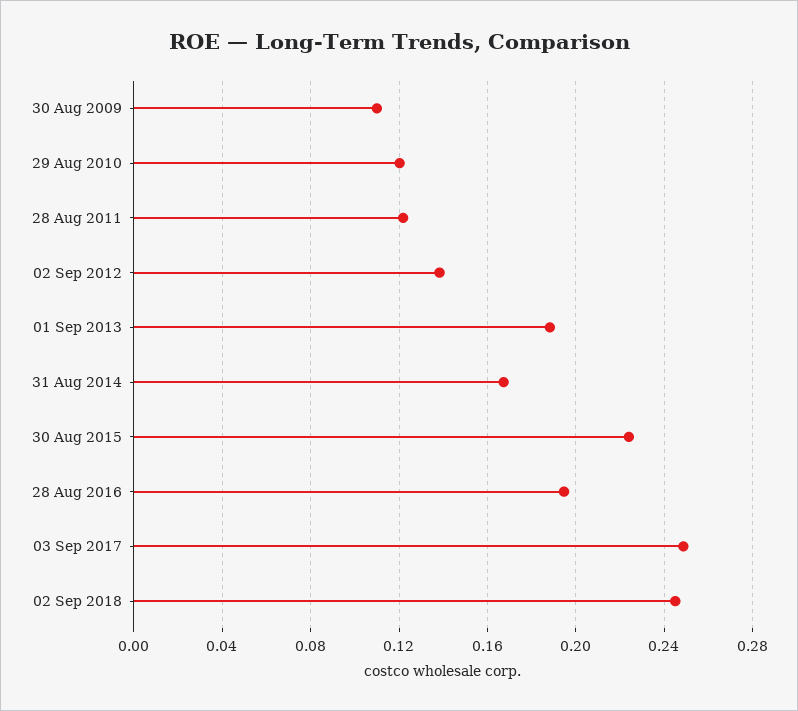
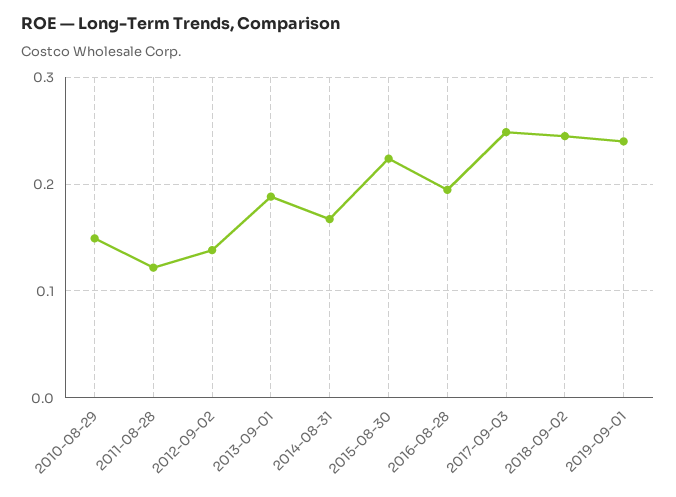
30 Aug 2009: 0.11 -> none
29 Aug 2010: 0.12 -> 0.15
2019-09-01: none -> 0.24

